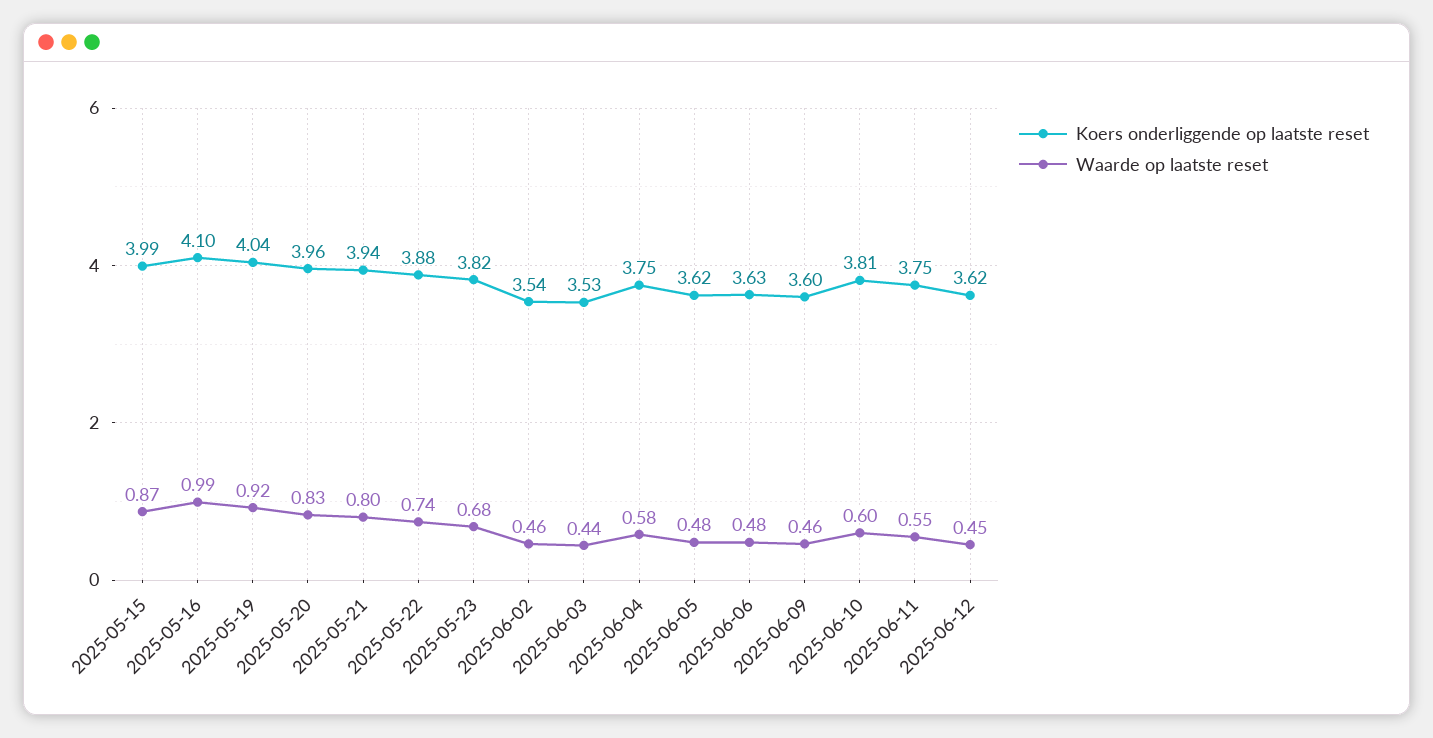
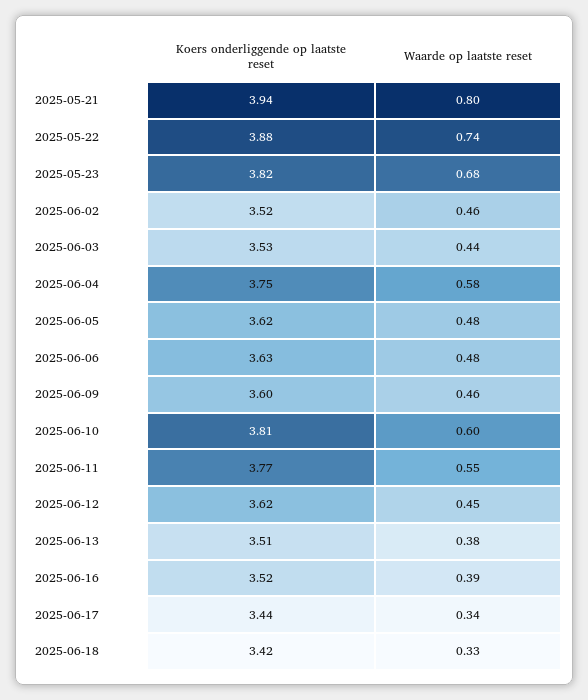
Koers onderliggende op laatste reset, 2025-05-15: 3.99 -> none
Waarde op laatste reset, 2025-05-15: 0.87 -> none
Koers onderliggende op laatste reset, 2025-05-16: 4.1 -> none
Waarde op laatste reset, 2025-05-16: 0.99 -> none
Koers onderliggende op laatste reset, 2025-05-19: 4.04 -> none
Waarde op laatste reset, 2025-05-19: 0.92 -> none
Koers onderliggende op laatste reset, 2025-05-20: 3.96 -> none
Waarde op laatste reset, 2025-05-20: 0.83 -> none
Koers onderliggende op laatste reset, 2025-06-02: 3.54 -> 3.52
Koers onderliggende op laatste reset, 2025-06-11: 3.75 -> 3.77
Koers onderliggende op laatste reset, 2025-06-13: none -> 3.51
Waarde op laatste reset, 2025-06-13: none -> 0.38
Koers onderliggende op laatste reset, 2025-06-16: none -> 3.52
Waarde op laatste reset, 2025-06-16: none -> 0.39
Koers onderliggende op laatste reset, 2025-06-17: none -> 3.44
Waarde op laatste reset, 2025-06-17: none -> 0.34
Koers onderliggende op laatste reset, 2025-06-18: none -> 3.42
Waarde op laatste reset, 2025-06-18: none -> 0.33

